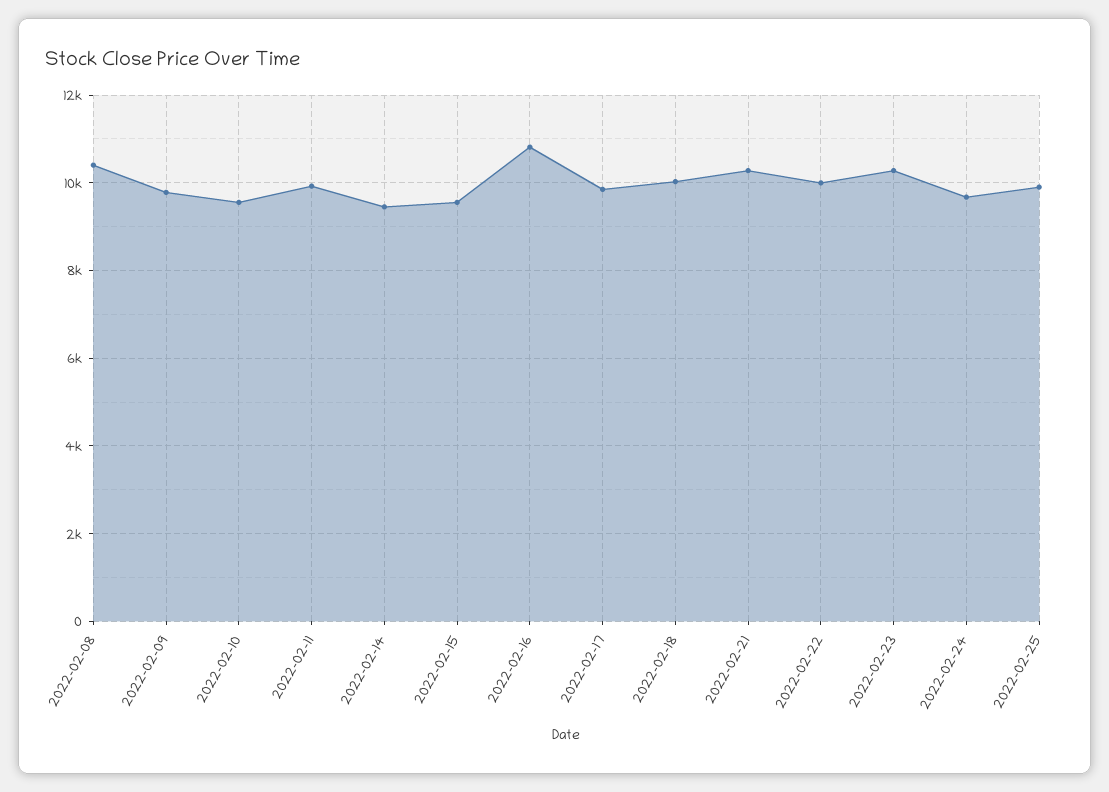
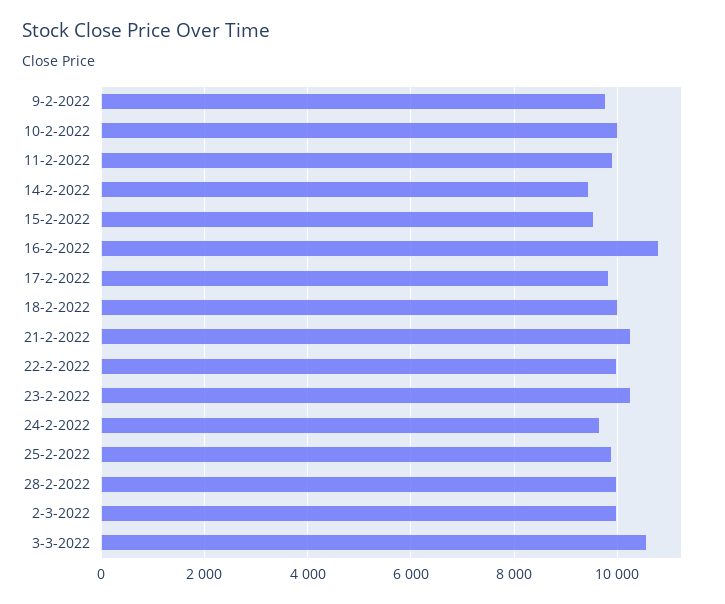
2022-02-08: 10400 -> none
2022-02-10: 9600 -> 10000
28-2-2022: none -> 10000
2-3-2022: none -> 10000
3-3-2022: none -> 10600

